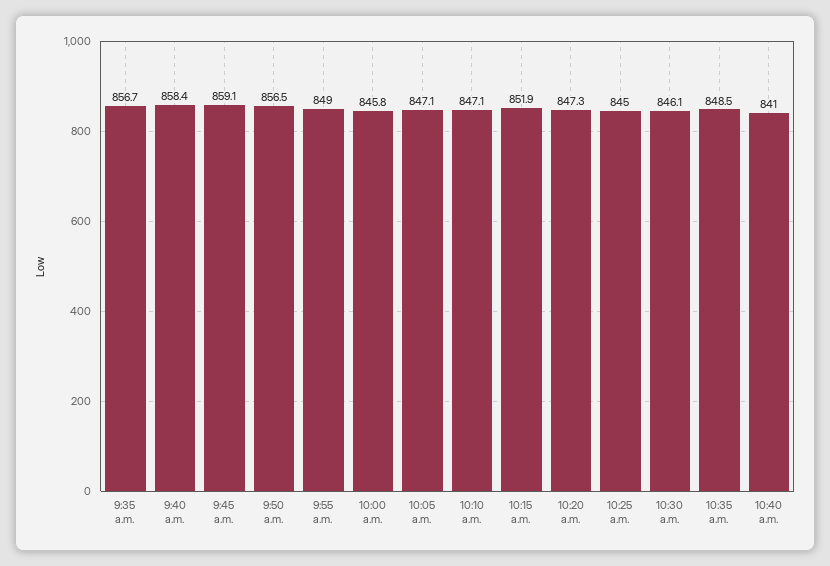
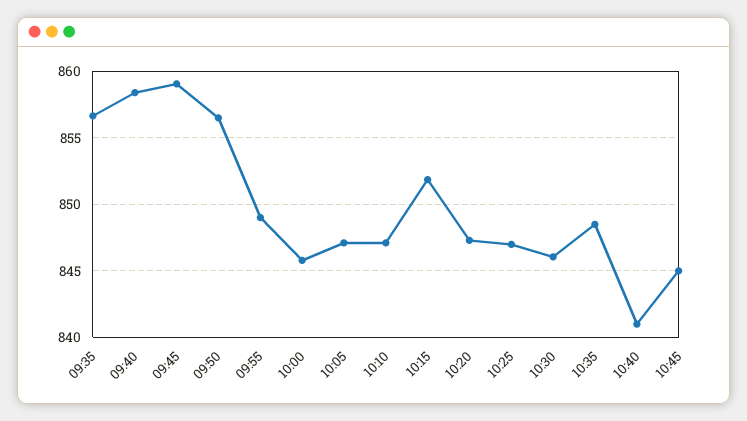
10:25 a.m.: 845 -> 847
10:45: none -> 845

